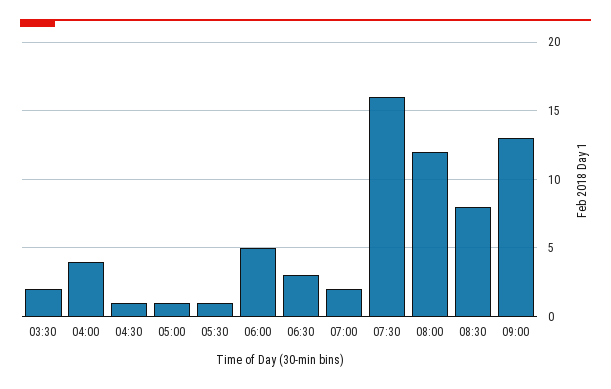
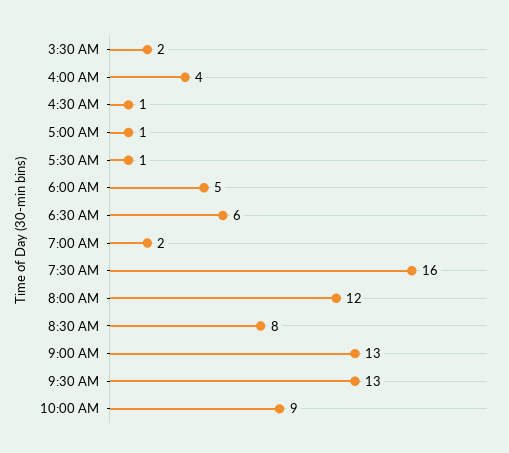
06:30: 3 -> 6
9:30 AM: none -> 13
10:00 AM: none -> 9

